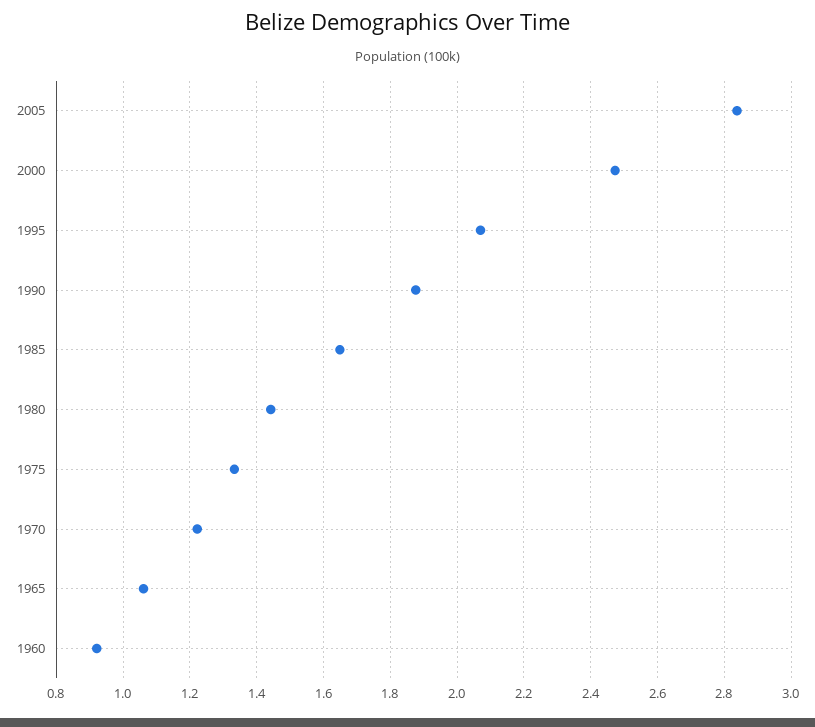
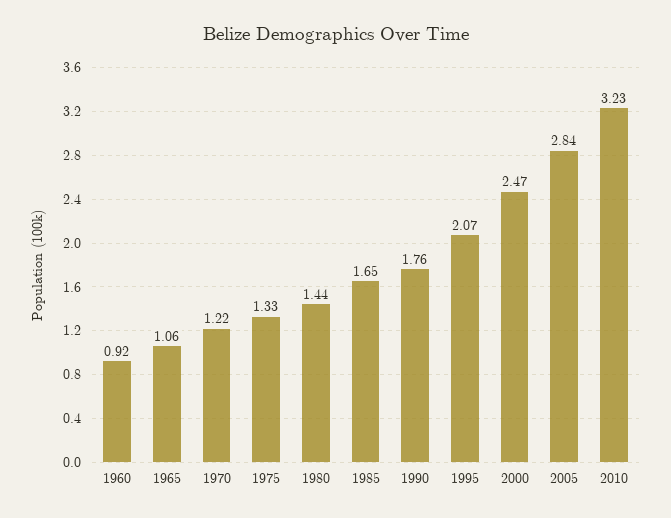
1990: 1.88 -> 1.76
2010: none -> 3.23

